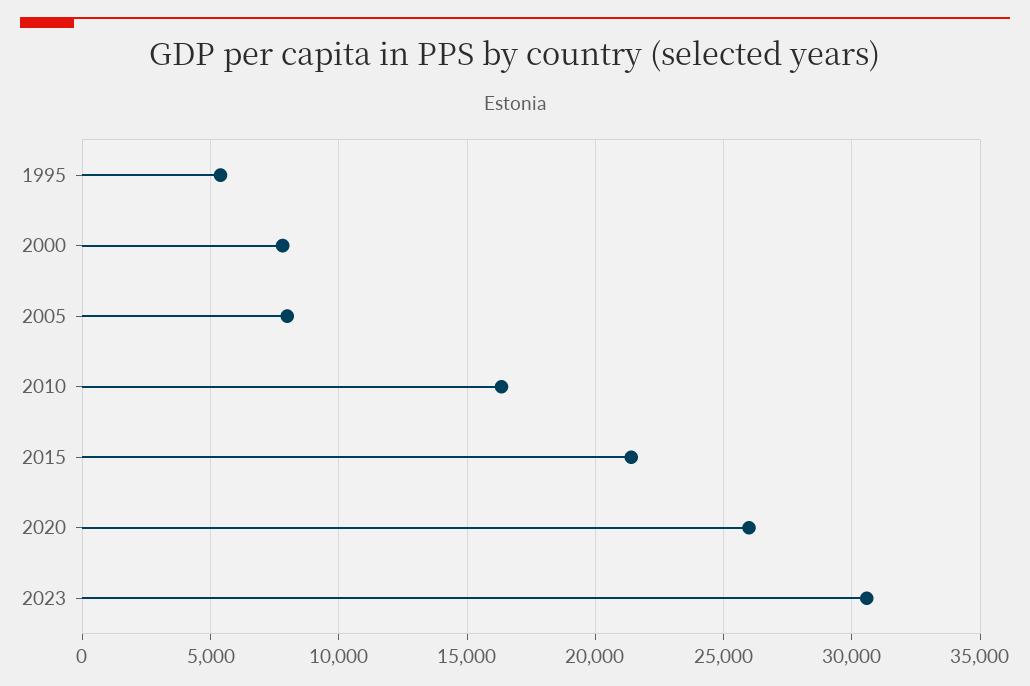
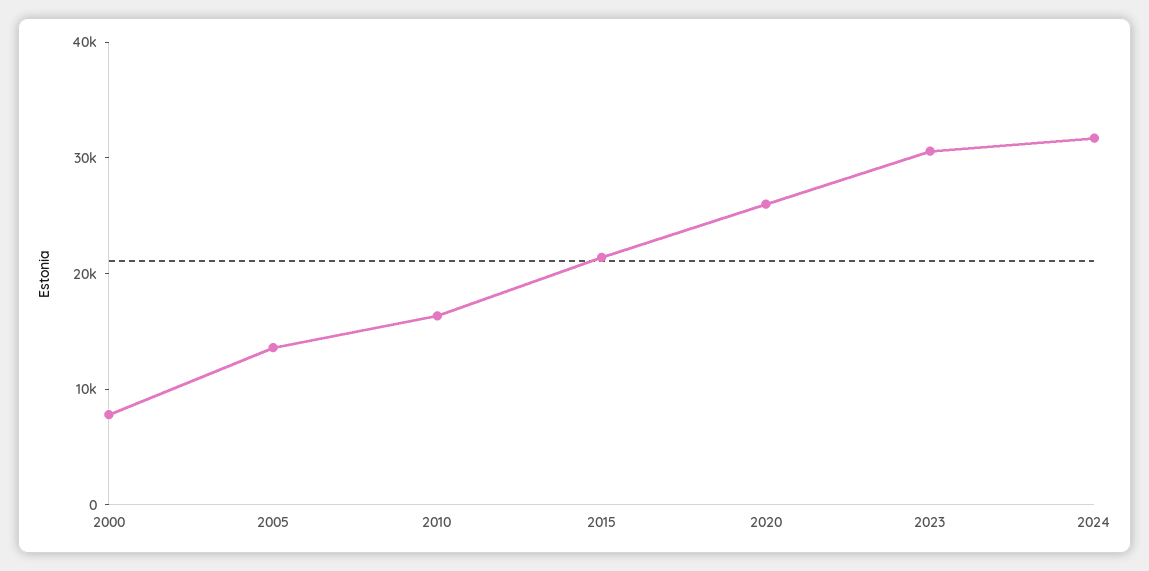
1995: 5500 -> none
2005: 8000 -> 14000
2024: none -> 32000

